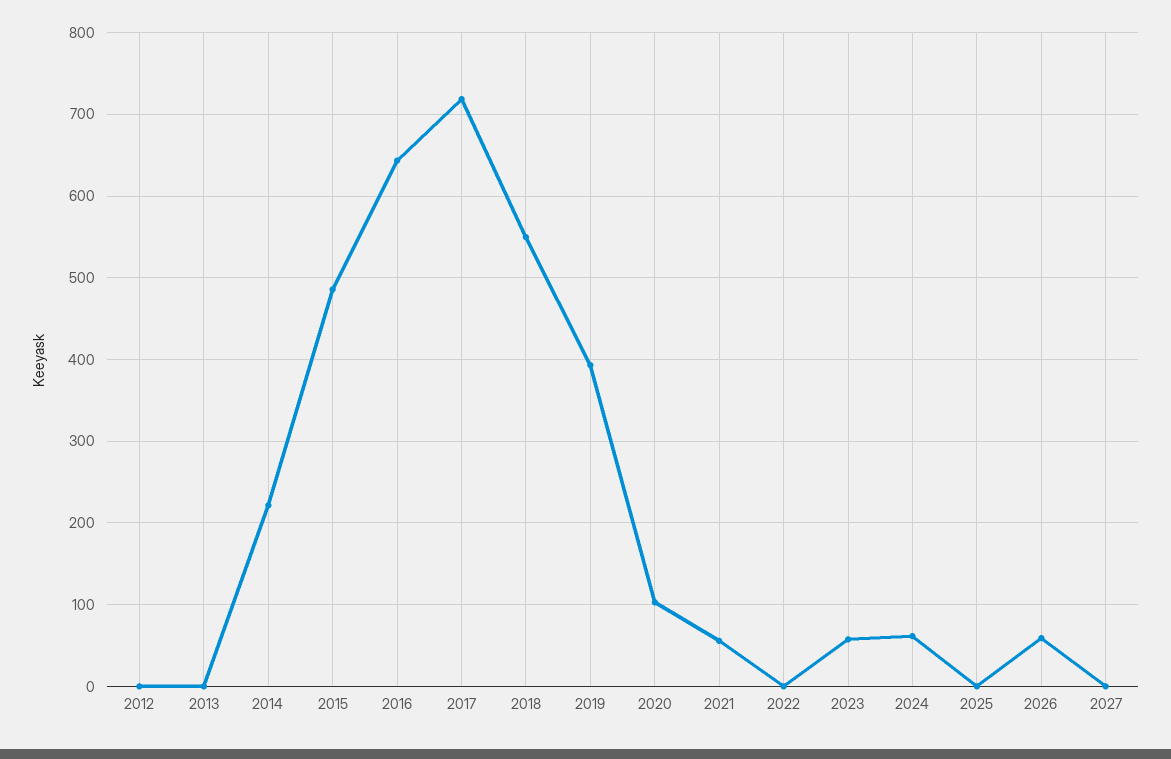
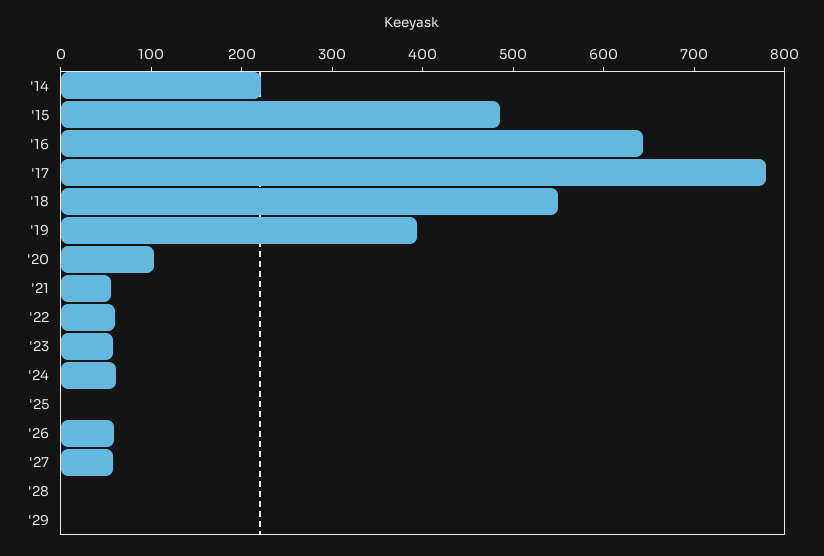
2012: 0 -> none
2013: 0 -> none
2017: 720 -> 780
2022: 0 -> 60
2027: 0 -> 60
'28: none -> 0
'29: none -> 0

